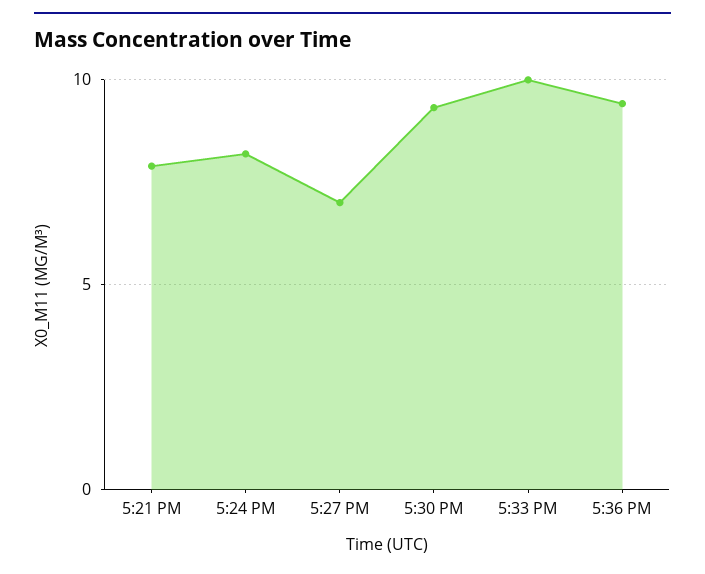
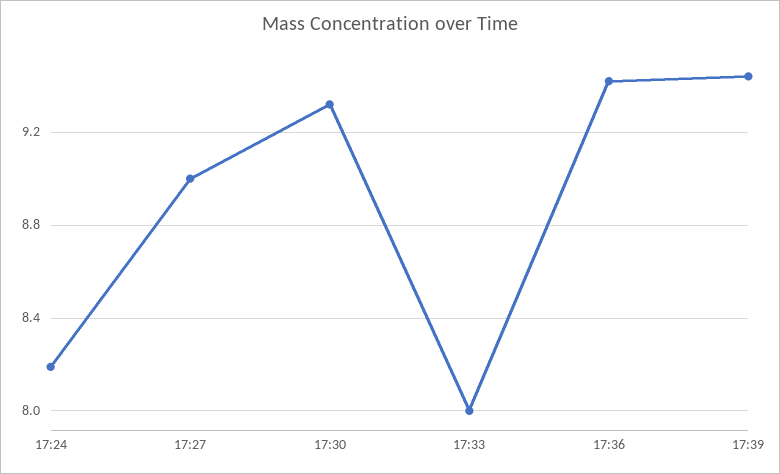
5:21 PM: 8 -> none
5:27 PM: 7 -> 9
5:33 PM: 10 -> 8
17:39: none -> 9.45

